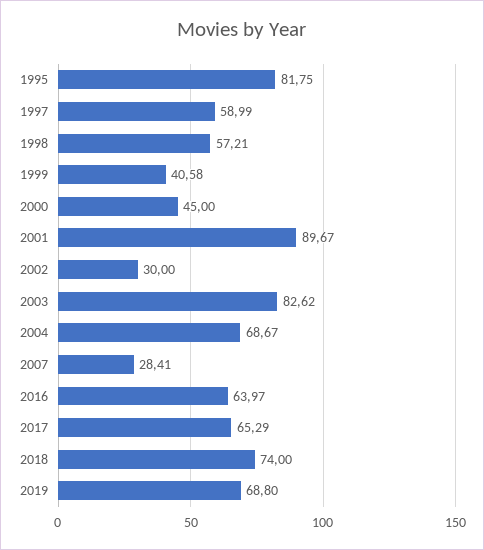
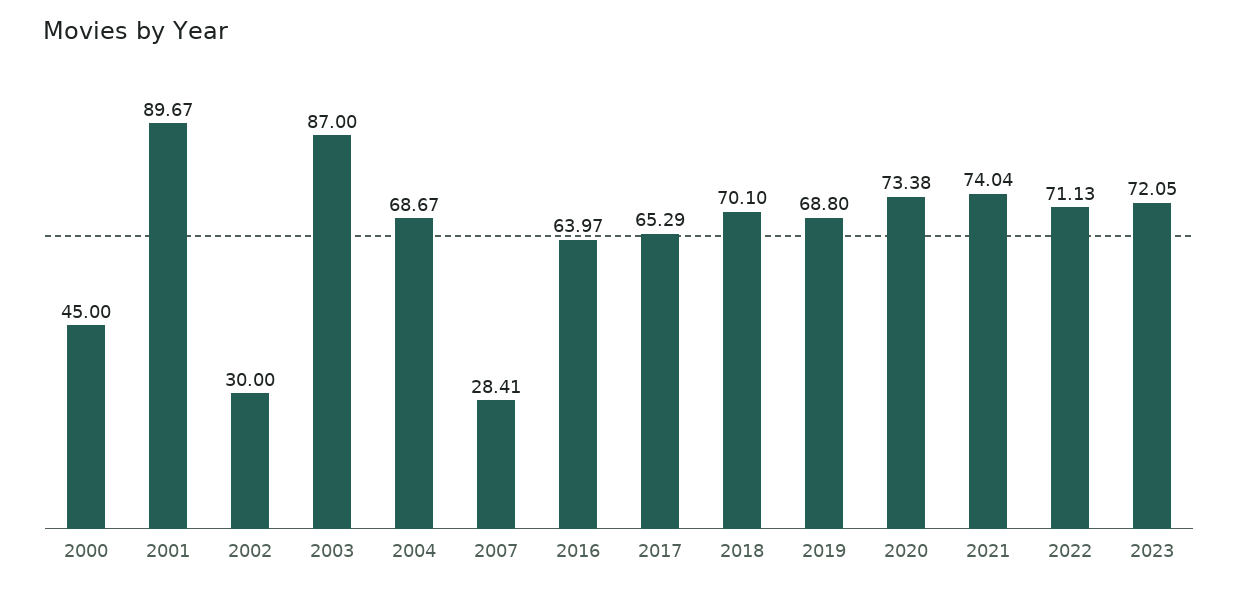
1995: 81.75 -> none
1997: 58.99 -> none
1998: 57.21 -> none
1999: 40.58 -> none
2003: 82.62 -> 87
2018: 74 -> 70.1
2020: none -> 73.38
2021: none -> 74.04
2022: none -> 71.13
2023: none -> 72.05

